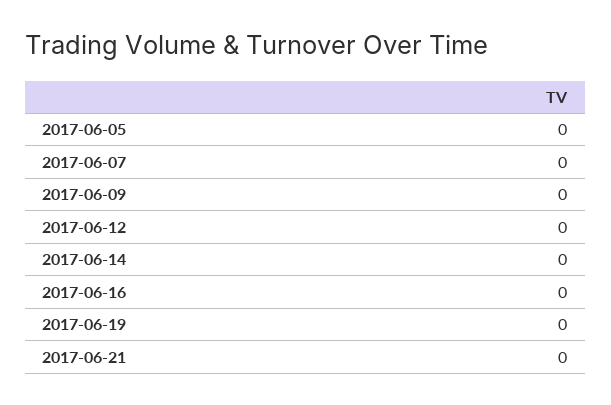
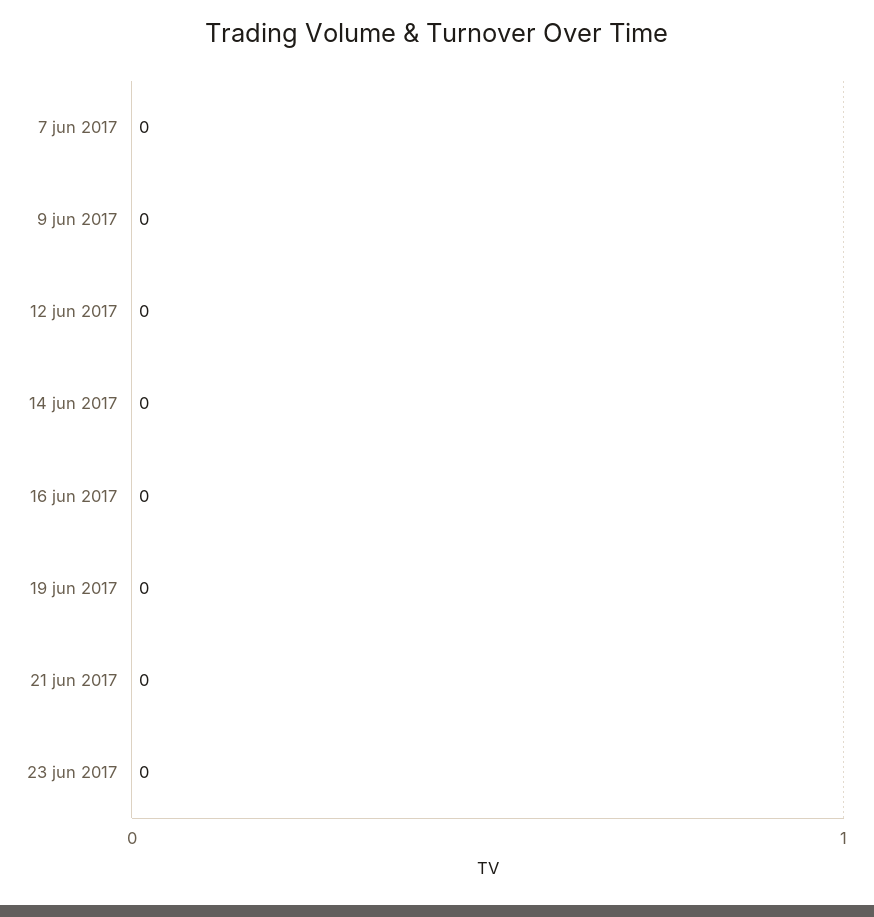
2017-06-05: 0 -> none
23 jun 2017: none -> 0

